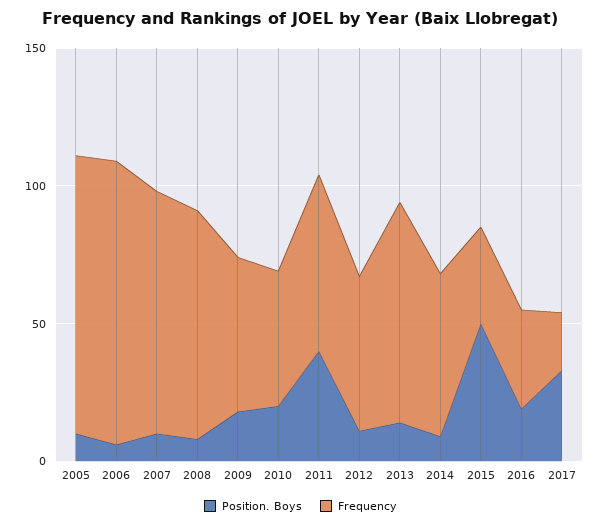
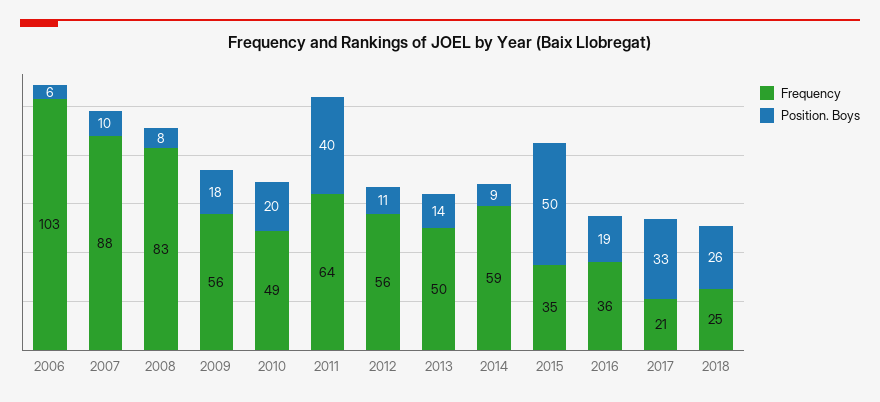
Position. Boys, 2005: 10 -> none
Frequency, 2005: 100 -> none
Frequency, 2013: 80 -> 50
Frequency, 2018: none -> 25
Position. Boys, 2018: none -> 26

